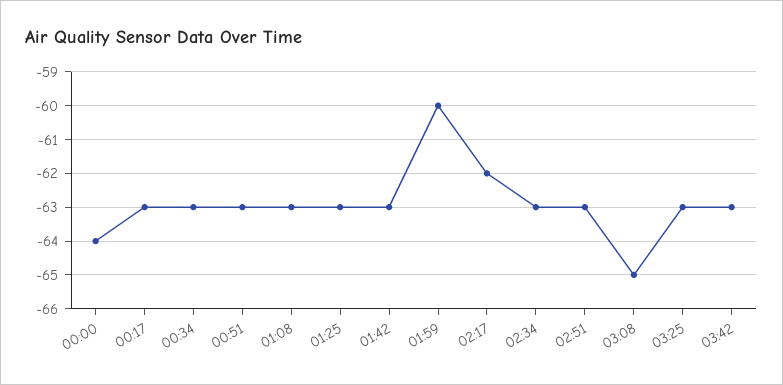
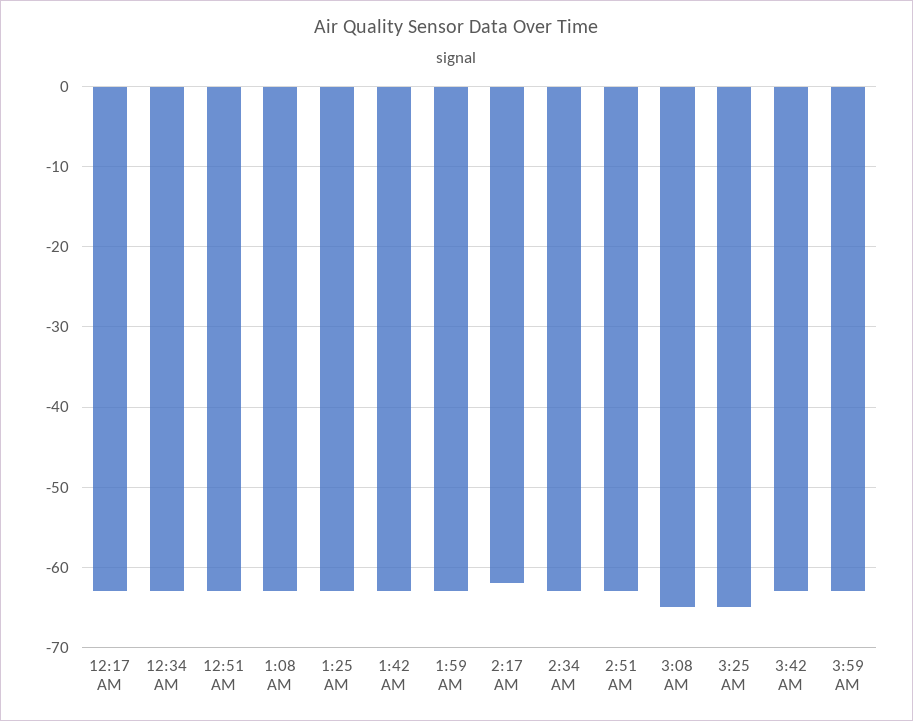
00:00: -64 -> none
01:59: -60 -> -63
03:25: -63 -> -65
3:59 AM: none -> -63

